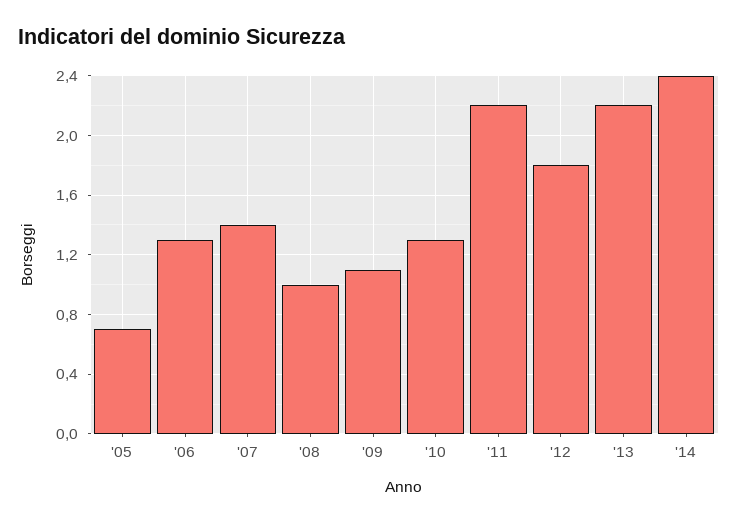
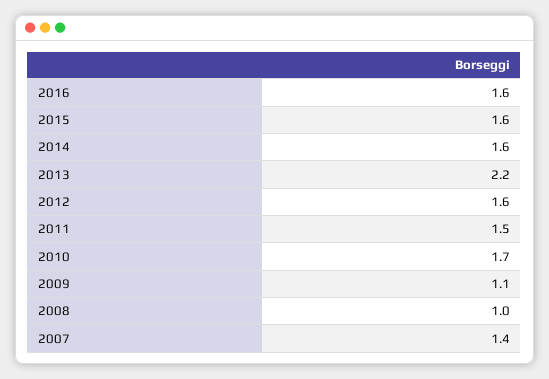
'05: 0.7 -> none
'06: 1.3 -> none
'10: 1.3 -> 1.7
'11: 2.2 -> 1.5
'12: 1.8 -> 1.6
'14: 2.4 -> 1.6
2016: none -> 1.6
2015: none -> 1.6

